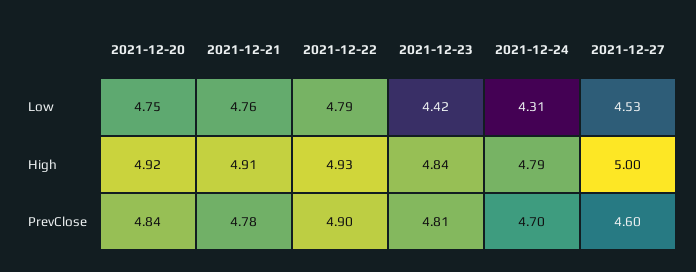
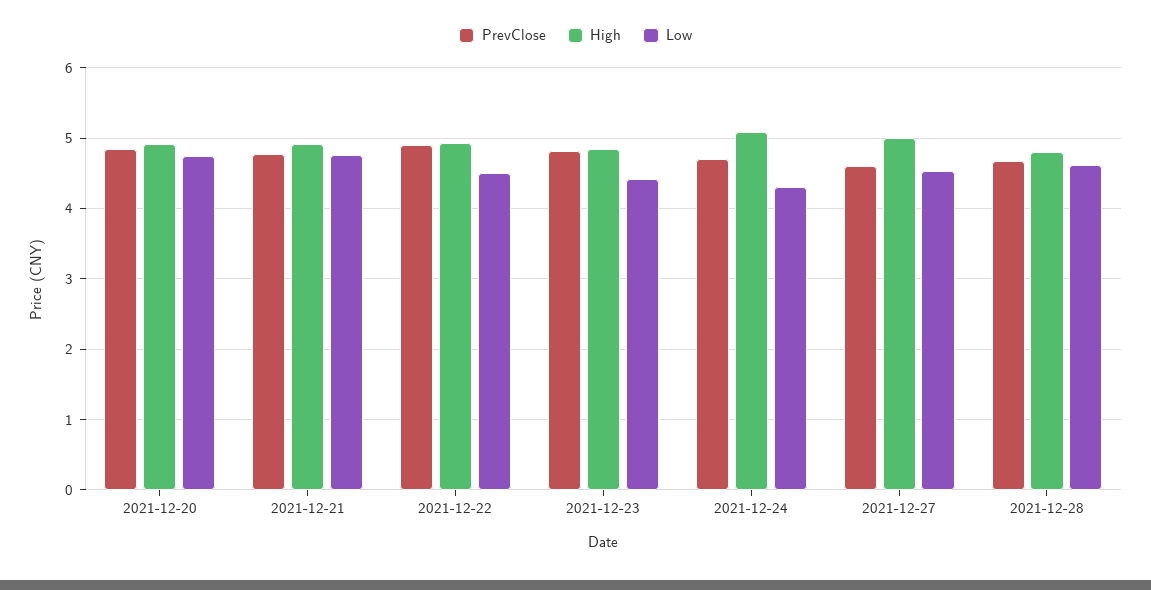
Low, 2021-12-22: 4.79 -> 4.5
High, 2021-12-24: 4.79 -> 5.1
PrevClose, 2021-12-28: none -> 4.7
High, 2021-12-28: none -> 4.8
Low, 2021-12-28: none -> 4.6

